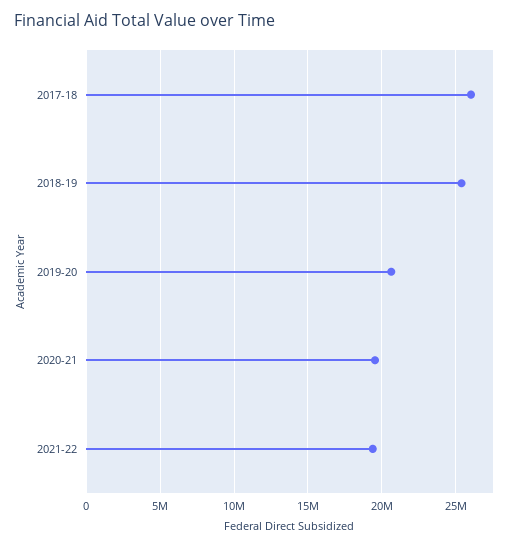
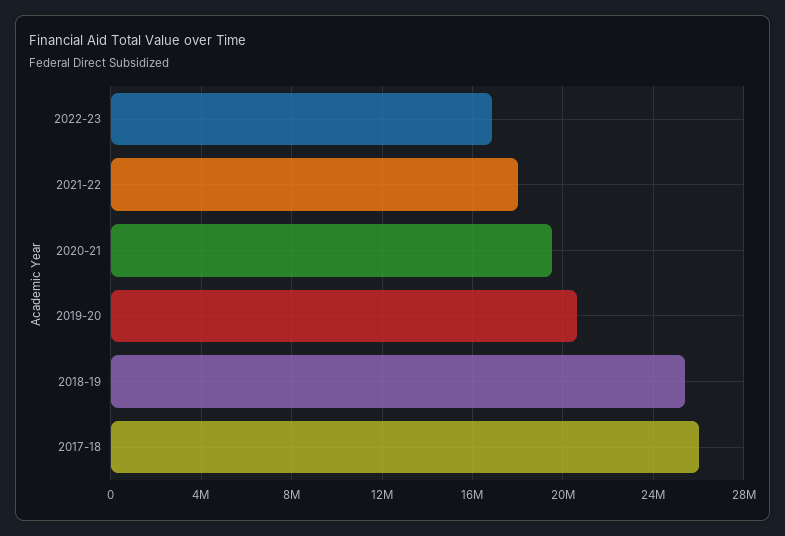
2021-22: 19500000 -> 18000000
2022-23: none -> 17000000

